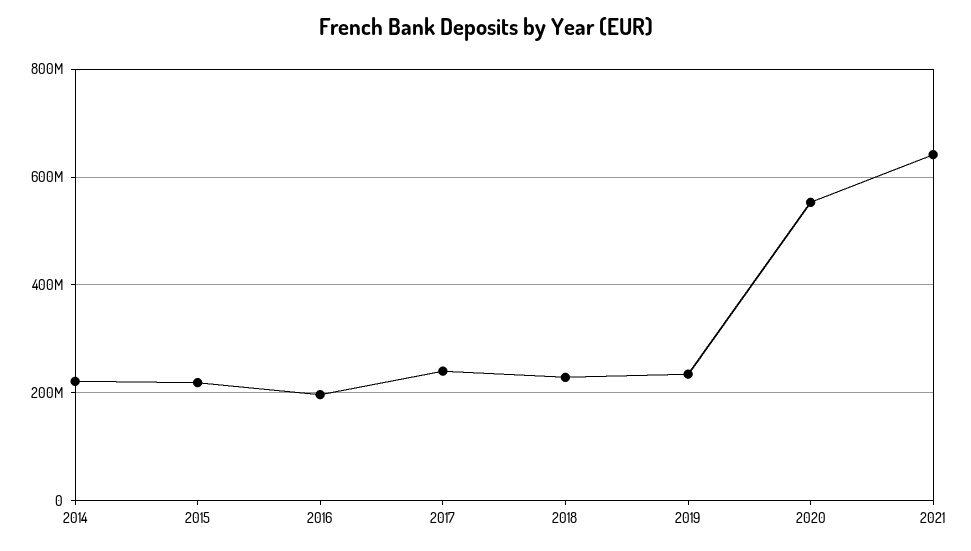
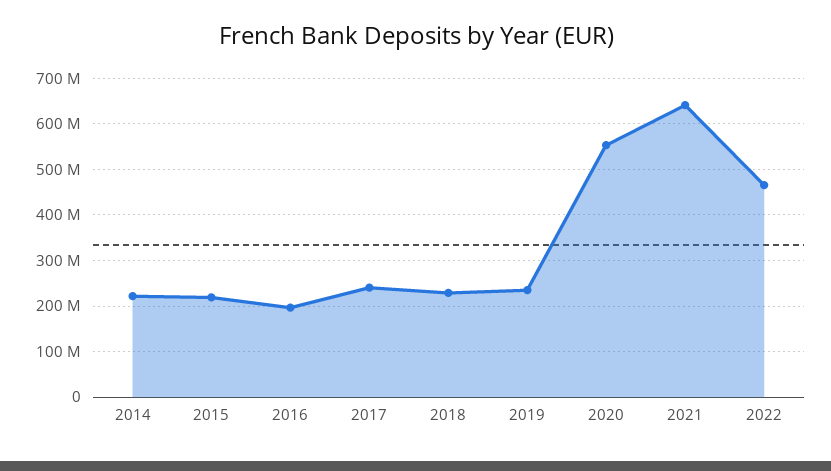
2022: none -> 460000000

